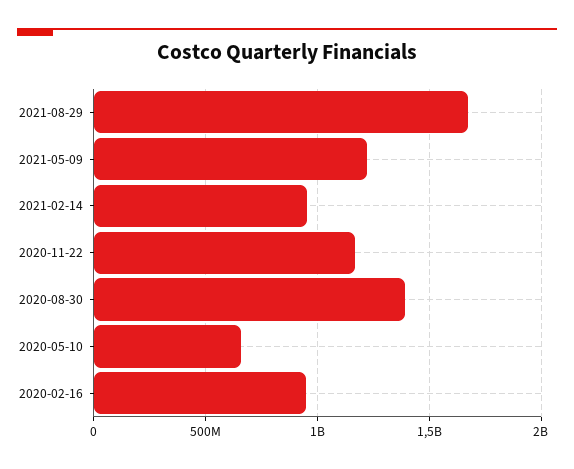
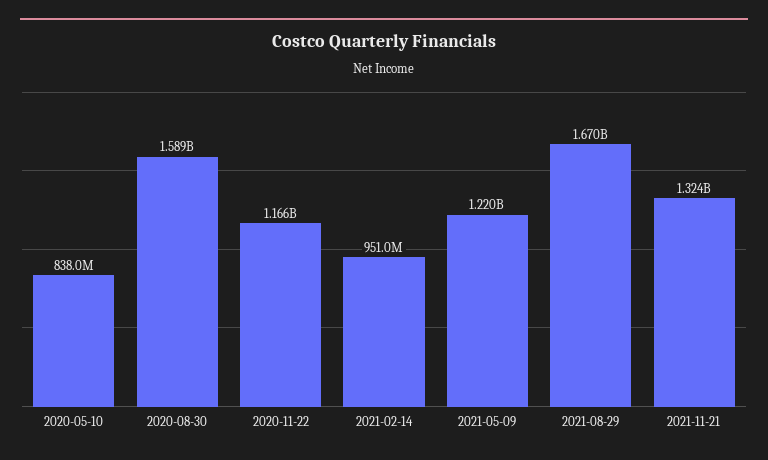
2020-08-30: 1400000000 -> 1589000000
2020-05-10: 650000000 -> 838000000
2020-02-16: 950000000 -> none
2021-11-21: none -> 1324000000

